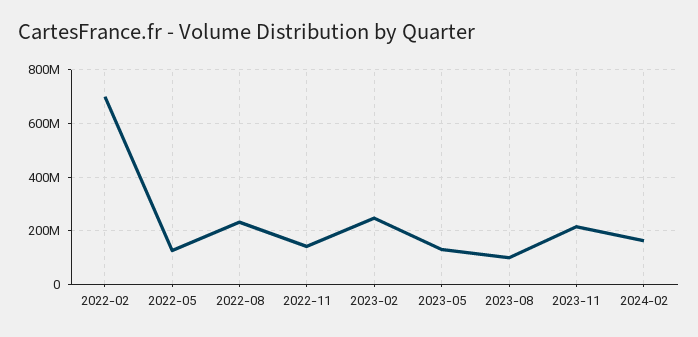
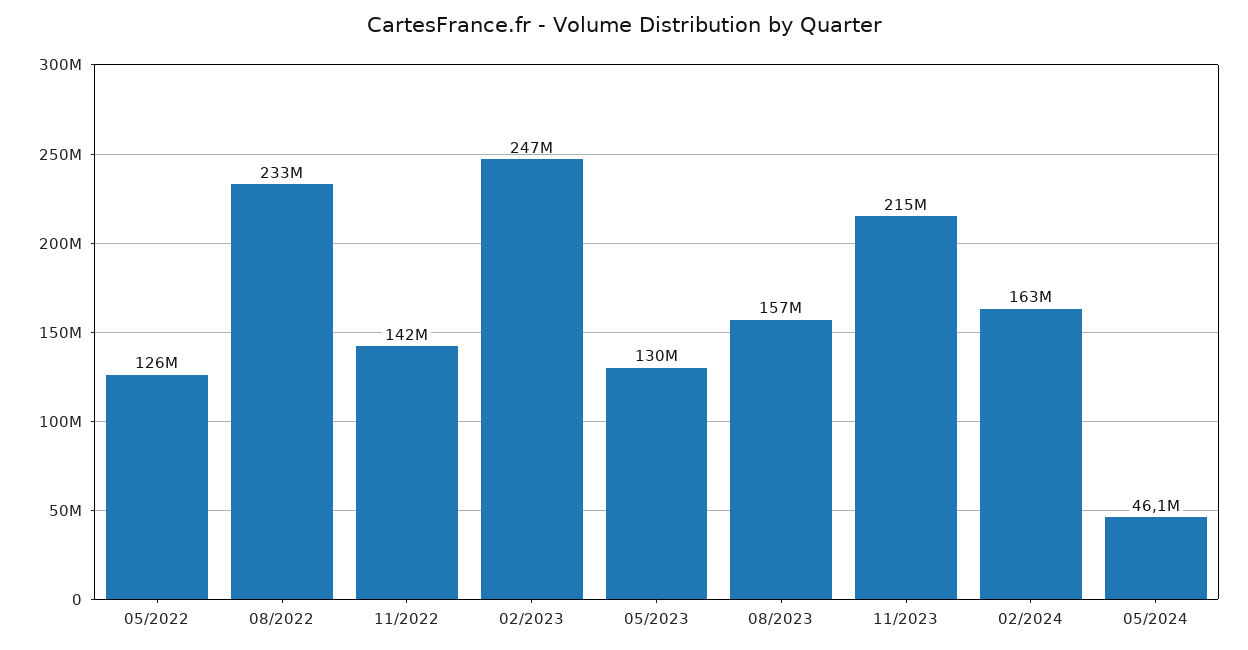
2022-02: 700000000 -> none
2023-08: 100000000 -> 157000000
05/2024: none -> 46100000

